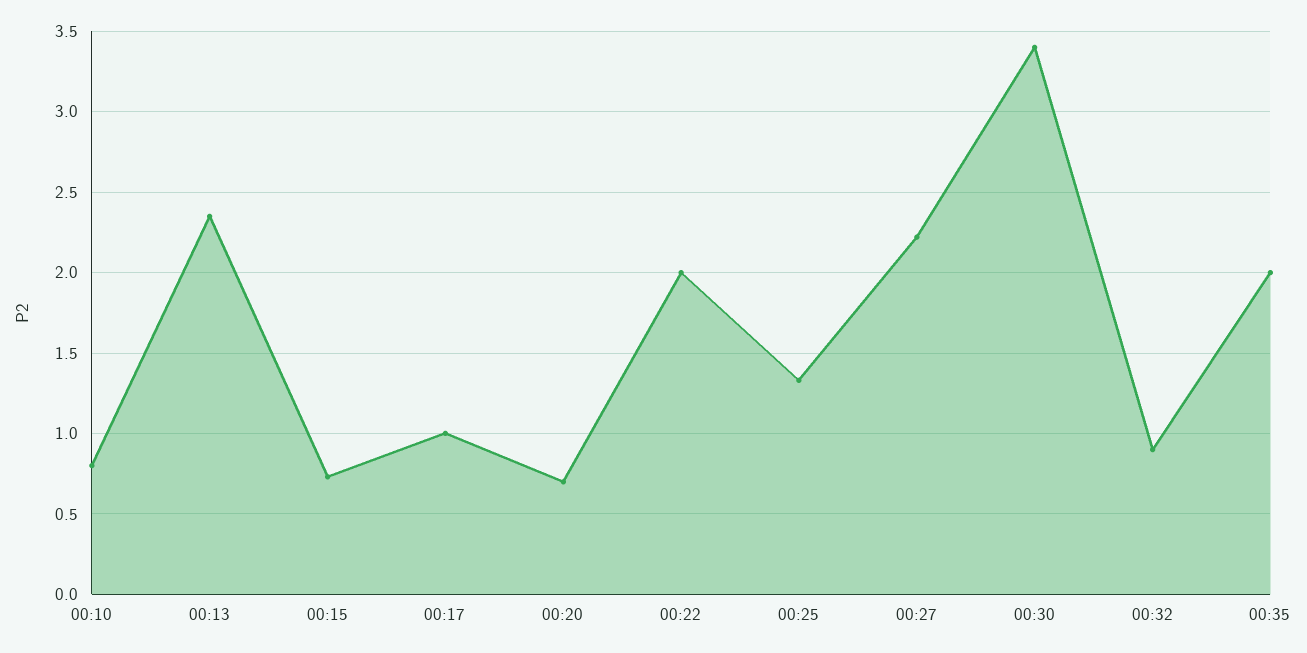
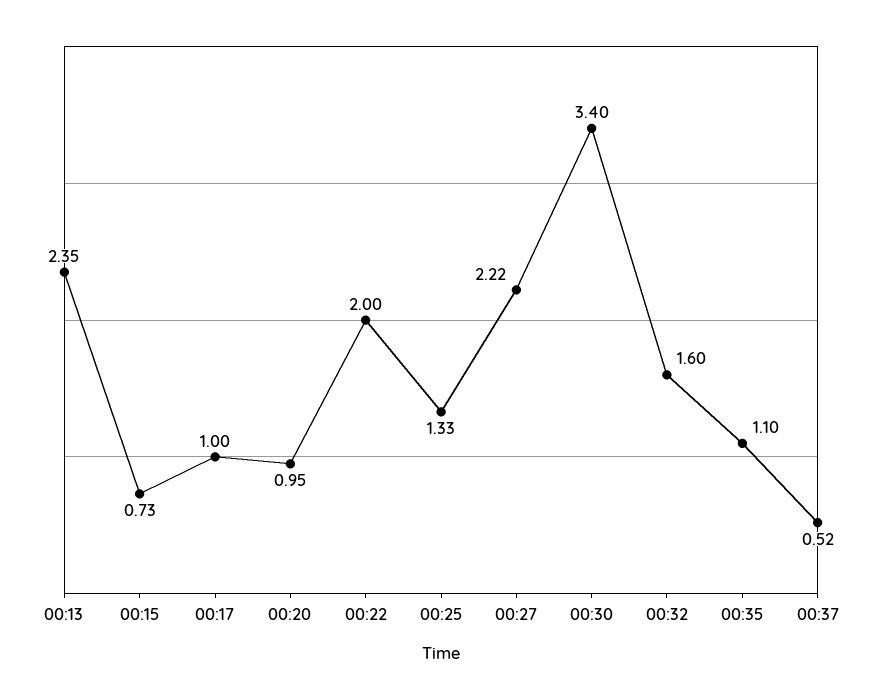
00:10: 0.8 -> none
00:20: 0.7 -> 0.95
00:32: 0.9 -> 1.6
00:35: 2 -> 1.1
00:37: none -> 0.52

